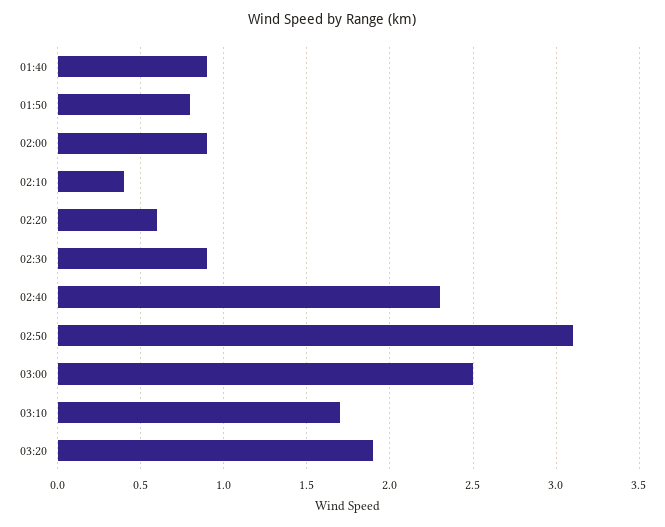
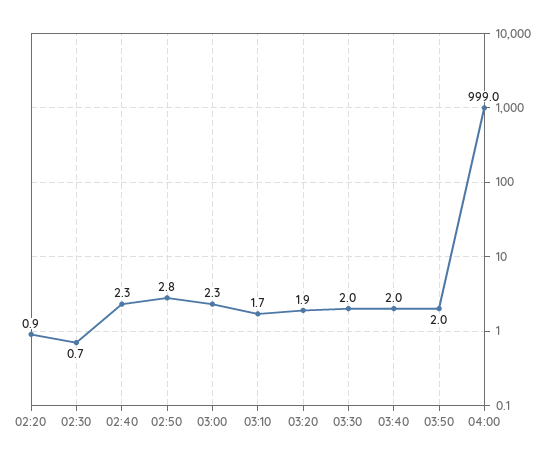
01:40: 0.9 -> none
01:50: 0.8 -> none
02:00: 0.9 -> none
02:10: 0.4 -> none
02:20: 0.6 -> 0.9
02:30: 0.9 -> 0.7
02:50: 3.1 -> 2.8
03:00: 2.5 -> 2.3
03:30: none -> 2
03:40: none -> 2
03:50: none -> 2
04:00: none -> 999

